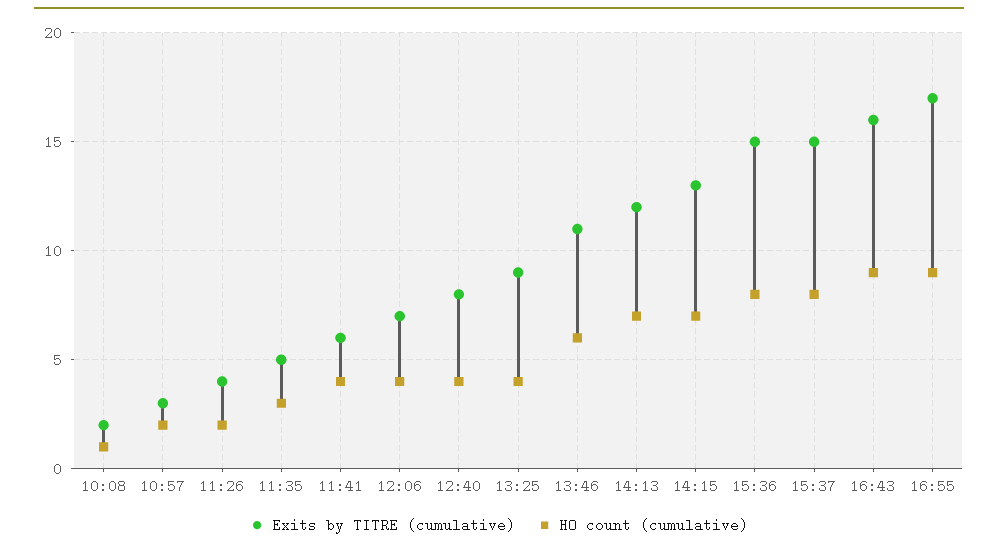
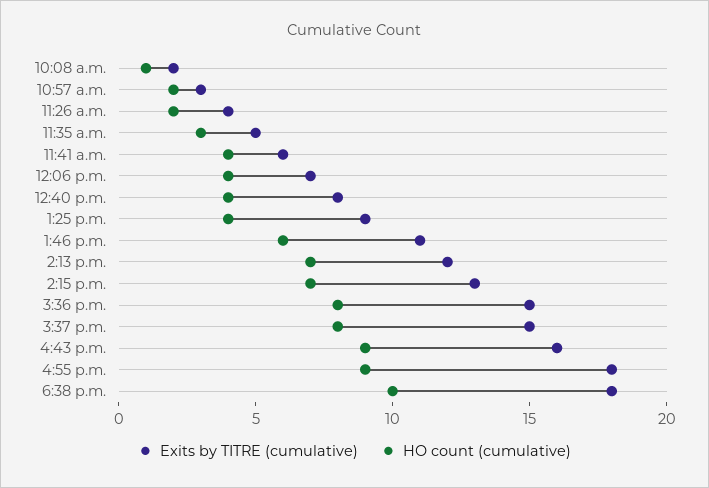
Exits by TITRE (cumulative), 16:55: 17 -> 18
Exits by TITRE (cumulative), 6:38 p.m.: none -> 18
HO count (cumulative), 6:38 p.m.: none -> 10

